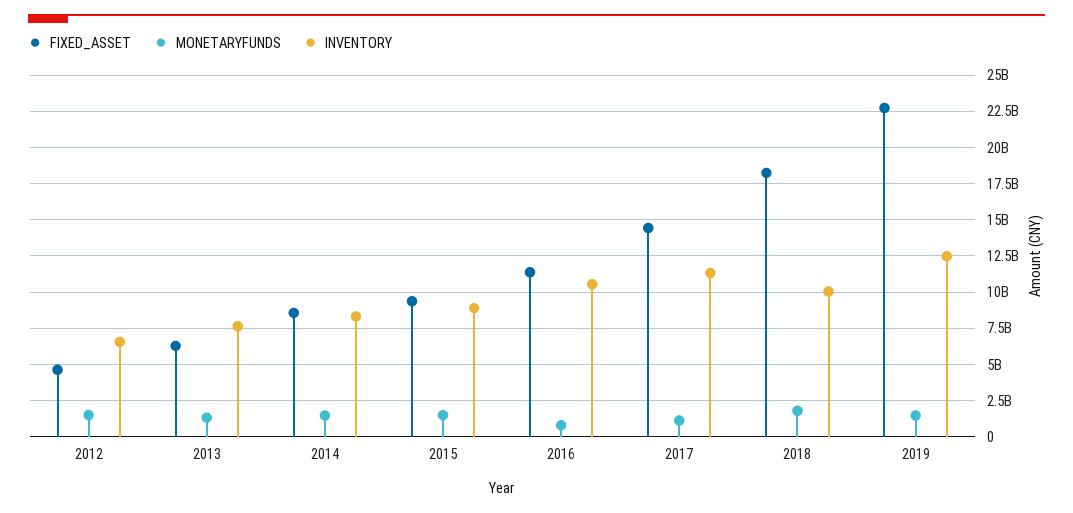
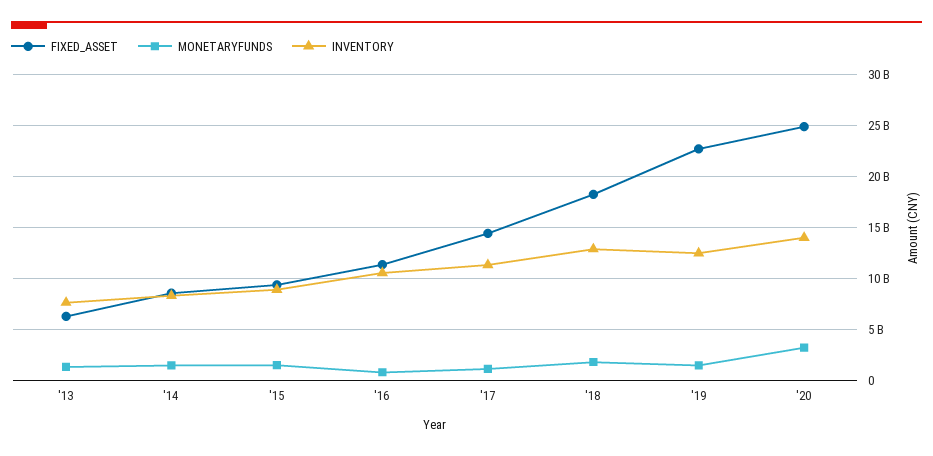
FIXED_ASSET, 2012: 4500000000 -> none
MONETARYFUNDS, 2012: 1500000000 -> none
INVENTORY, 2012: 6500000000 -> none
INVENTORY, 2018: 10000000000 -> 13000000000
FIXED_ASSET, '20: none -> 25000000000
MONETARYFUNDS, '20: none -> 3000000000
INVENTORY, '20: none -> 14000000000

